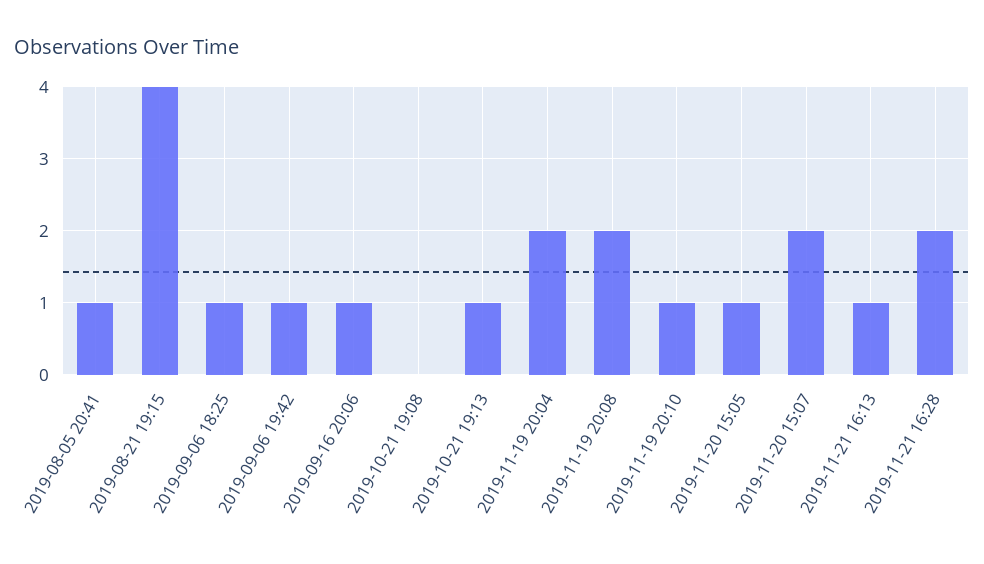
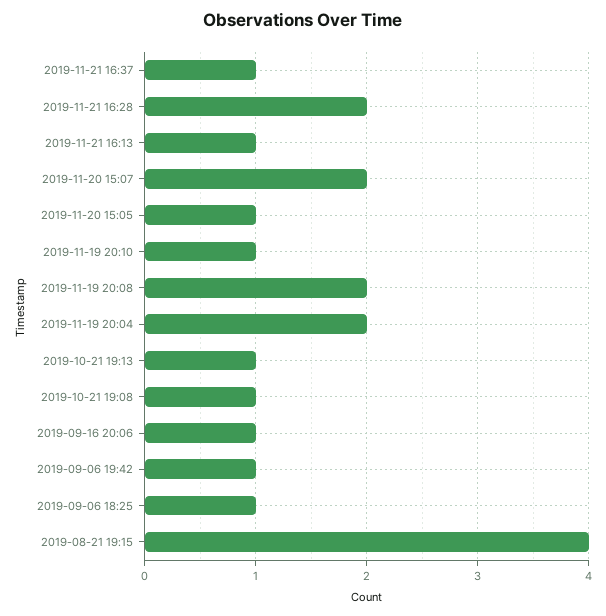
2019-08-05 20:41: 1 -> none
2019-10-21 19:08: 0 -> 1
2019-11-21 16:37: none -> 1

